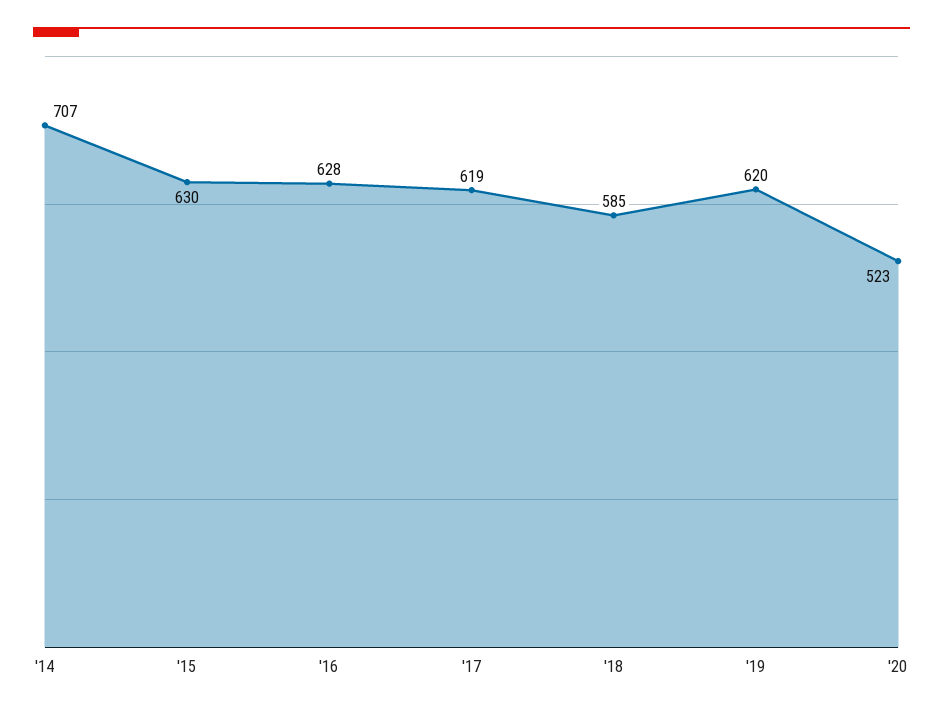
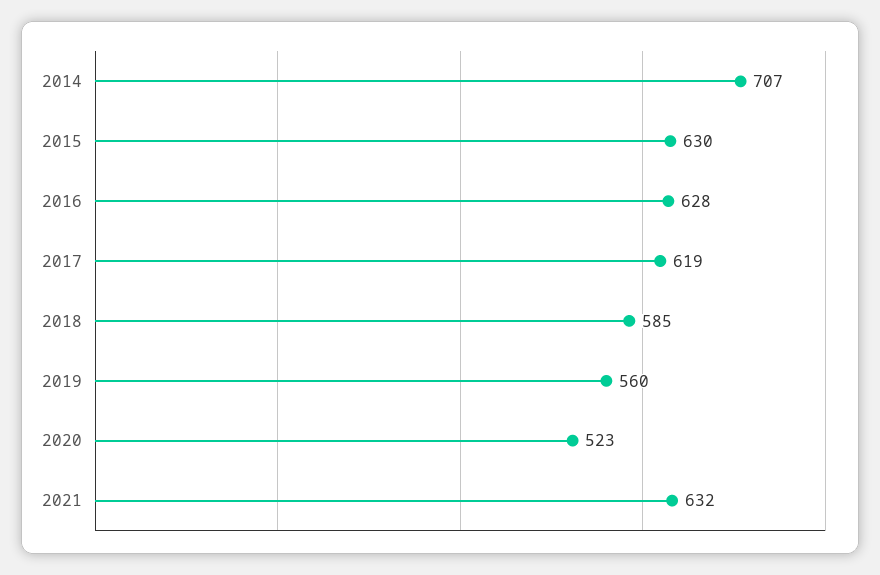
'19: 620 -> 560
2021: none -> 632

